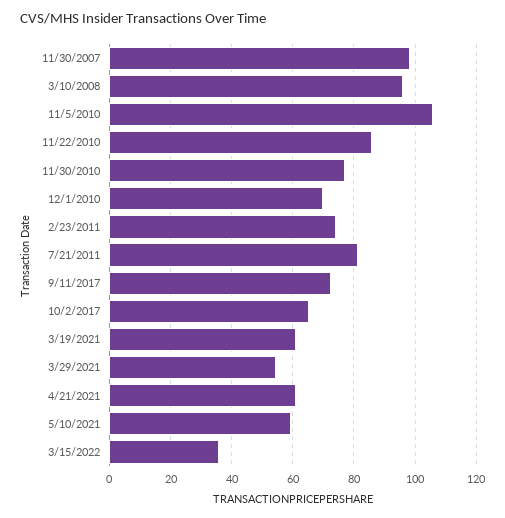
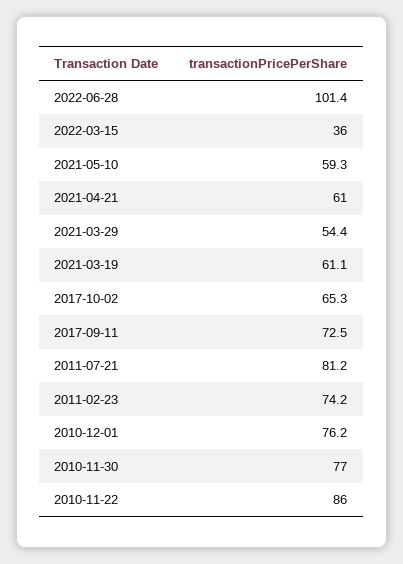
11/30/2007: 98 -> none
3/10/2008: 96 -> none
11/5/2010: 106 -> none
12/1/2010: 70 -> 76.2
2022-06-28: none -> 101.4

